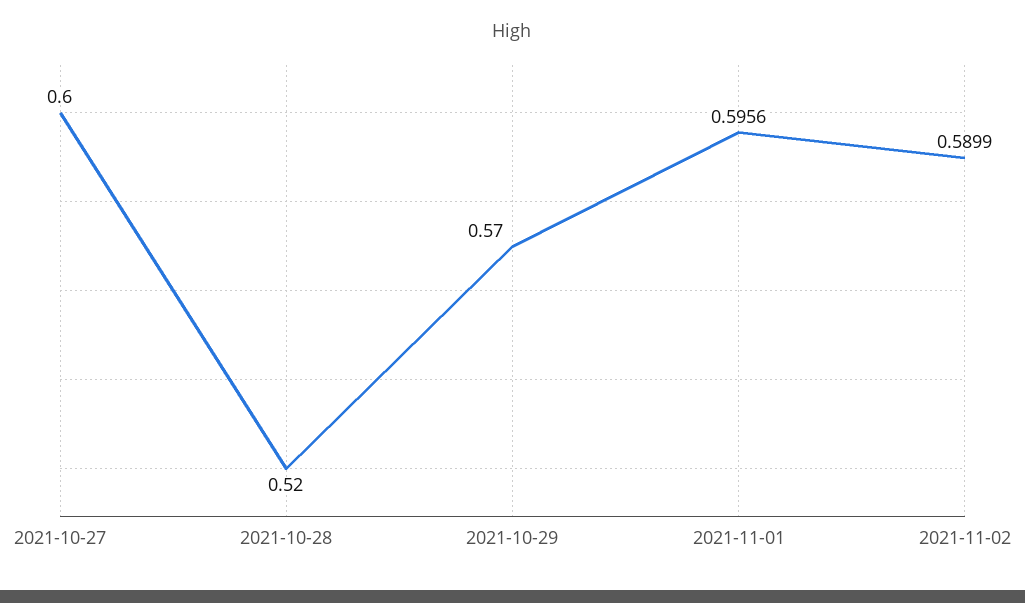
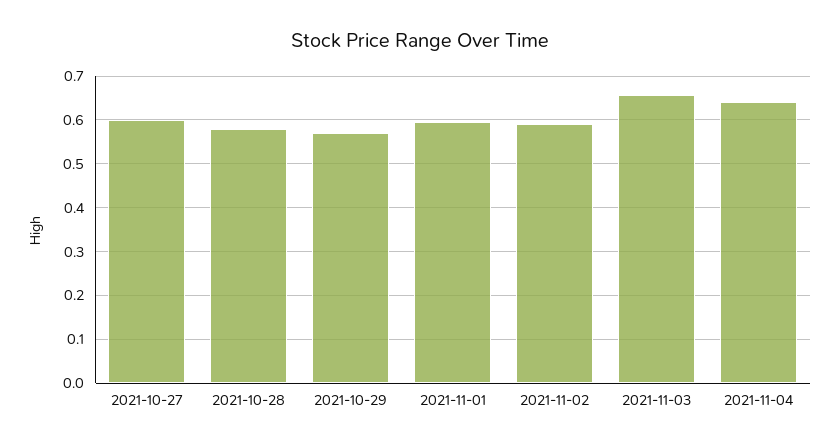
2021-10-28: 0.52 -> 0.58
2021-11-03: none -> 0.66
2021-11-04: none -> 0.64

